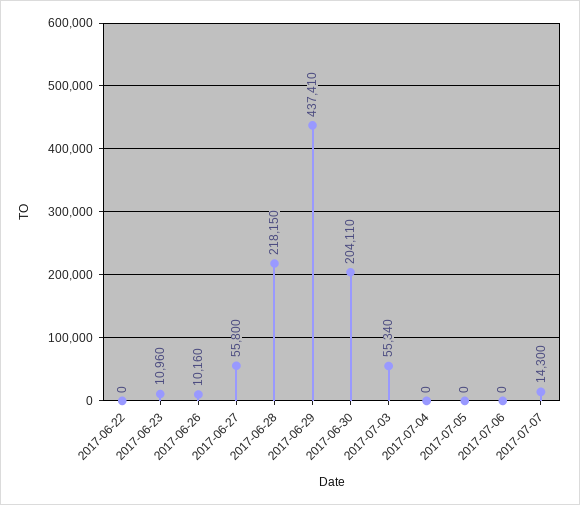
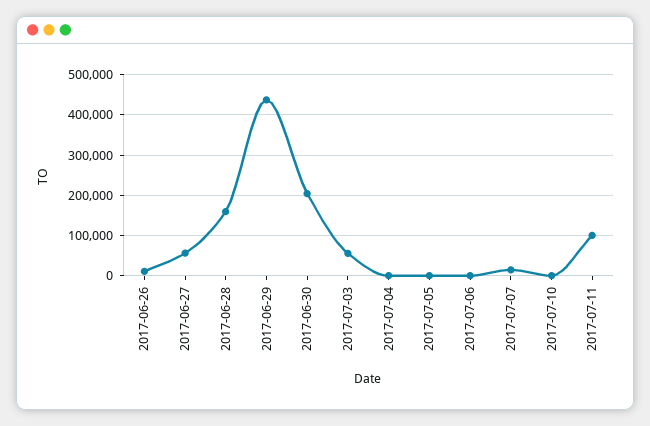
2017-06-22: 0 -> none
2017-06-23: 10960 -> none
2017-06-28: 218150 -> 160000
2017-07-10: none -> 0
2017-07-11: none -> 100000

